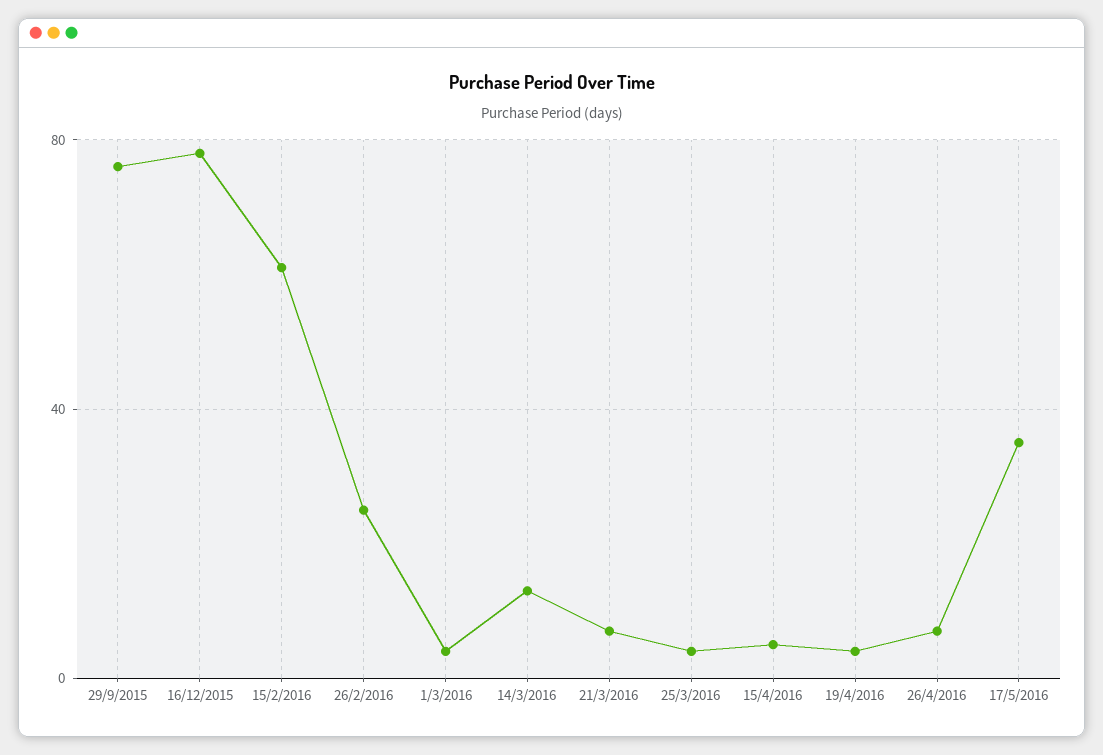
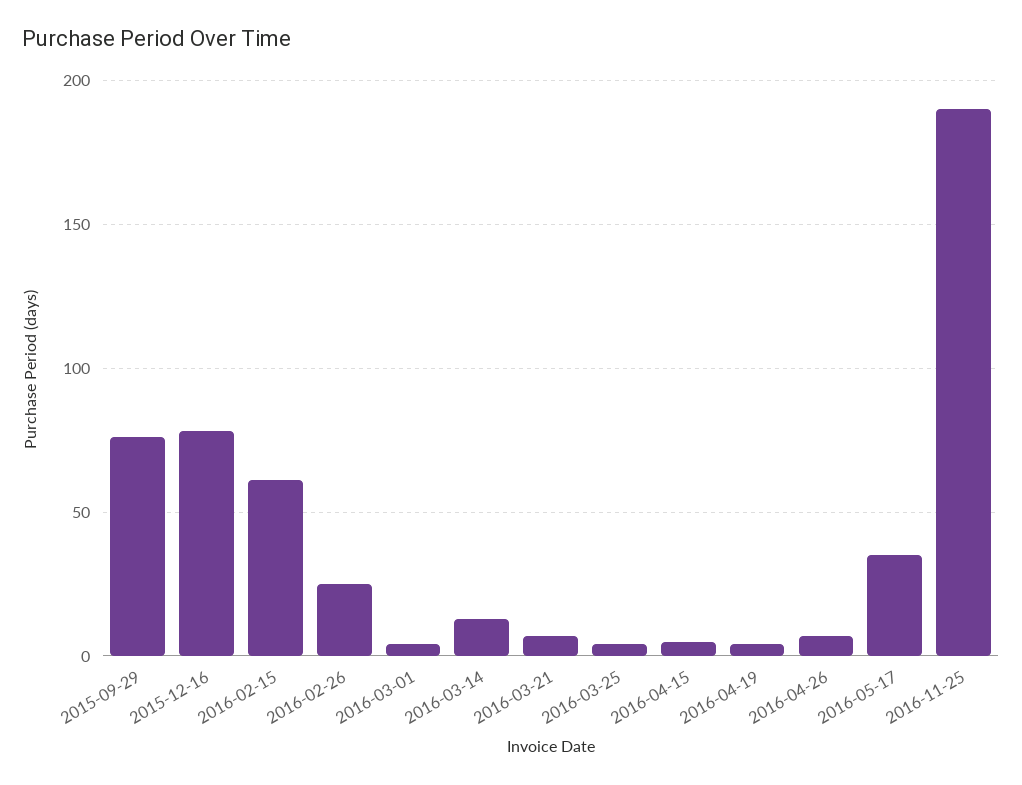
2016-11-25: none -> 190

